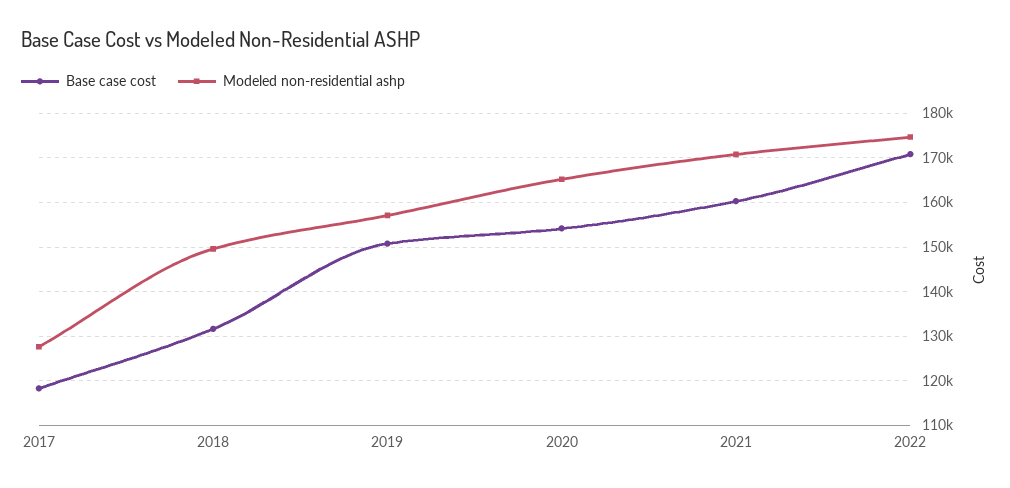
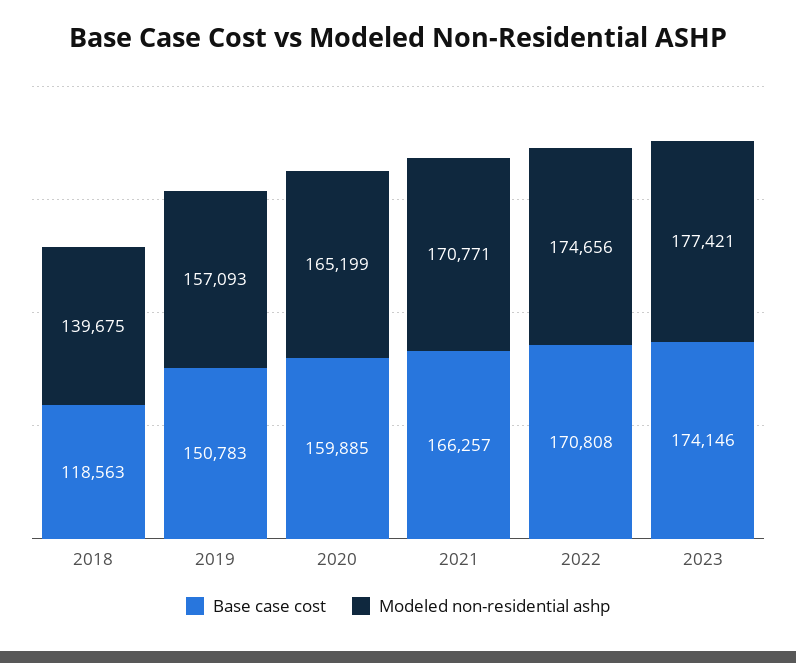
Base case cost, 2017: 118000 -> none
Modeled non-residential ashp, 2017: 128000 -> none
Base case cost, 2018: 132000 -> 118563
Modeled non-residential ashp, 2018: 150000 -> 139675
Base case cost, 2020: 154000 -> 159885
Base case cost, 2021: 160000 -> 166257
Base case cost, 2023: none -> 174146
Modeled non-residential ashp, 2023: none -> 177421

